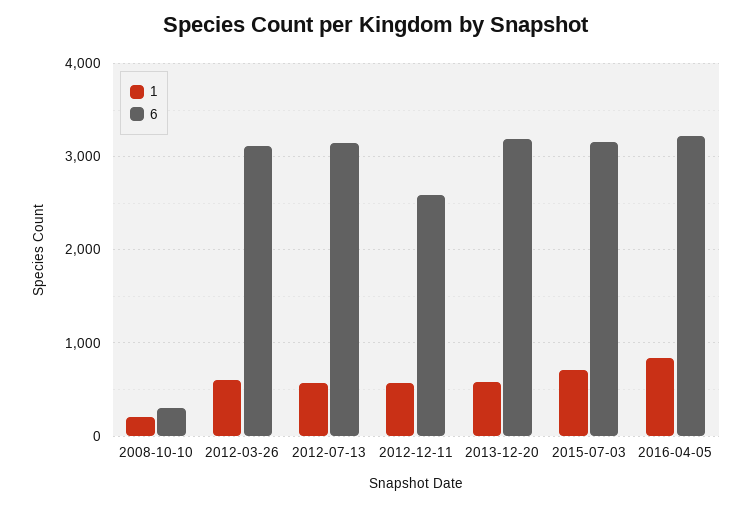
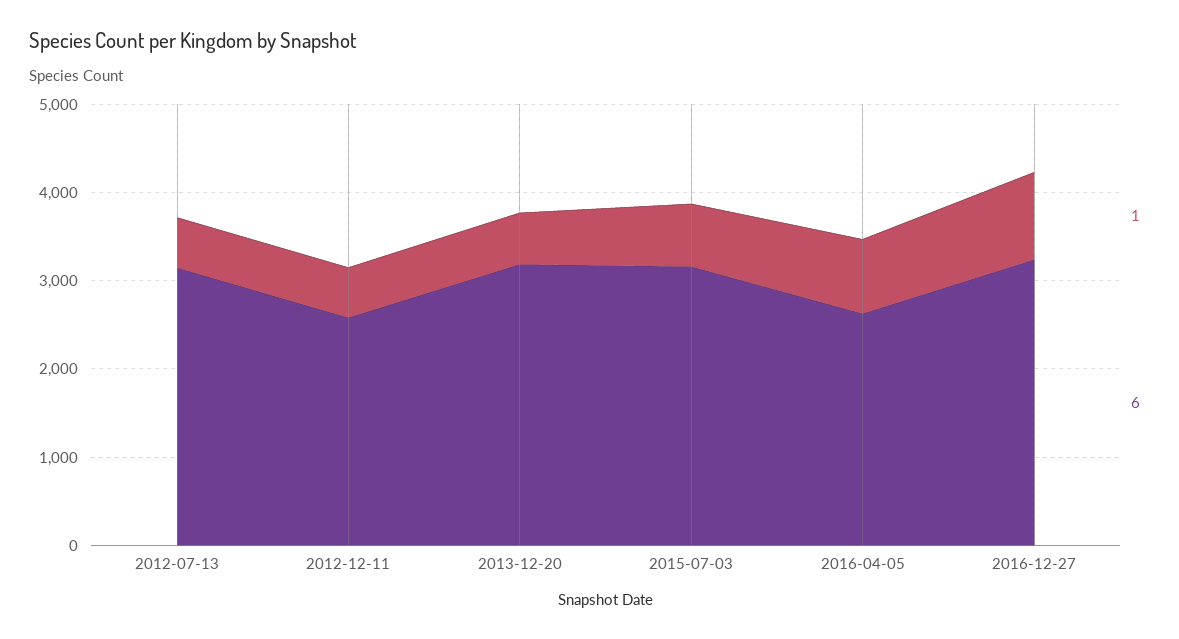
1, 2008-10-10: 200 -> none
6, 2008-10-10: 300 -> none
1, 2012-03-26: 600 -> none
6, 2012-03-26: 3100 -> none
6, 2016-04-05: 3200 -> 2600
1, 2016-12-27: none -> 1000
6, 2016-12-27: none -> 3200

